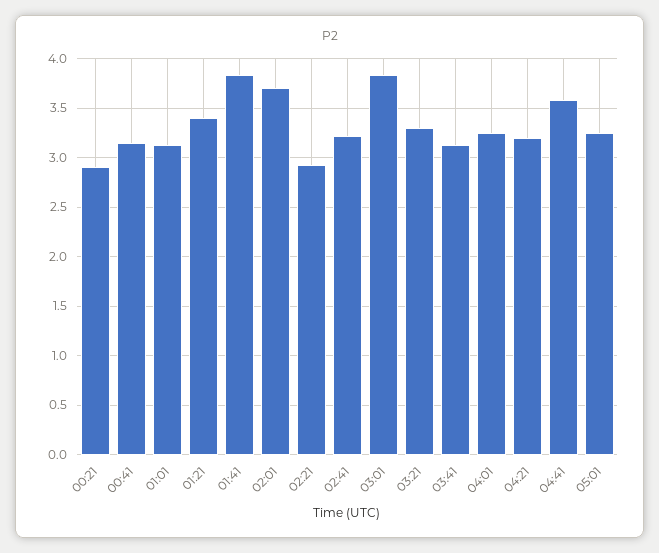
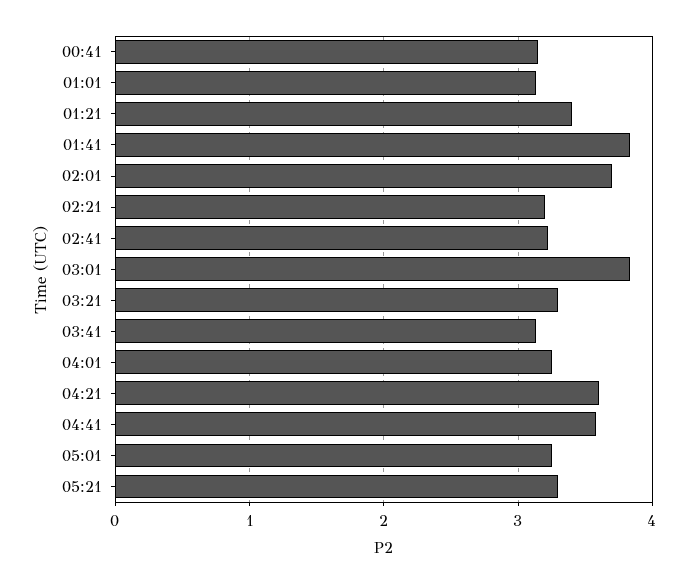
00:21: 2.9 -> none
02:21: 2.9 -> 3.2
04:21: 3.2 -> 3.6
05:21: none -> 3.3

